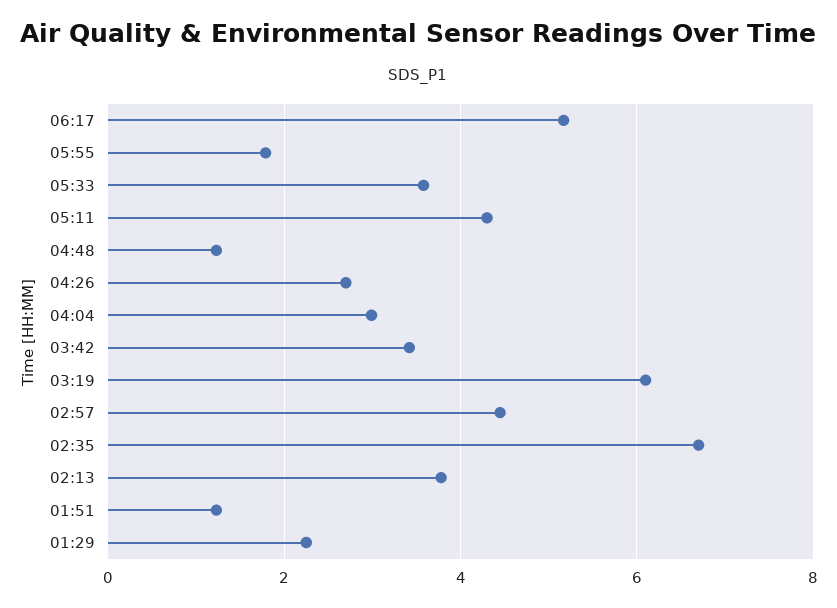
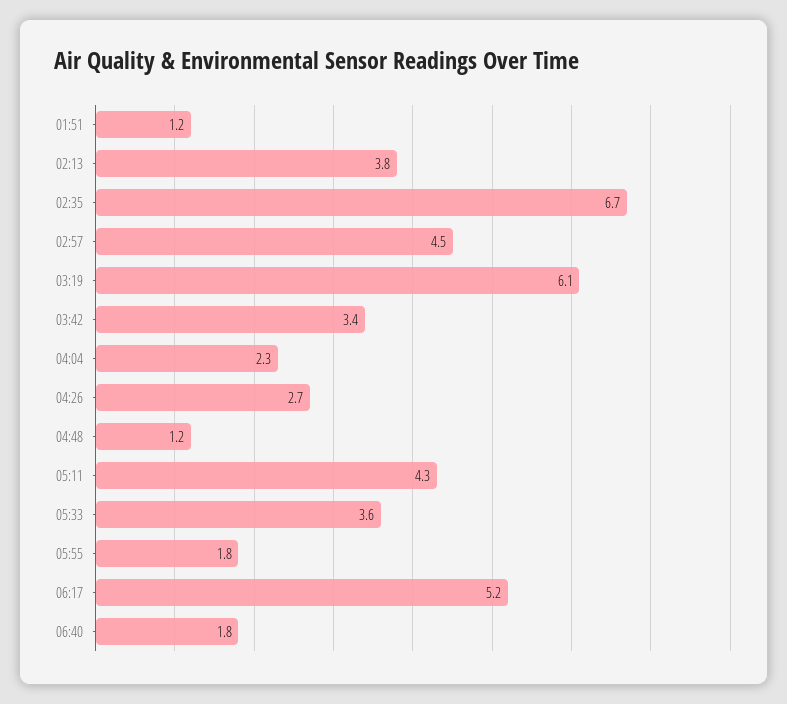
04:04: 3 -> 2.3
01:29: 2.2 -> none
06:40: none -> 1.8

